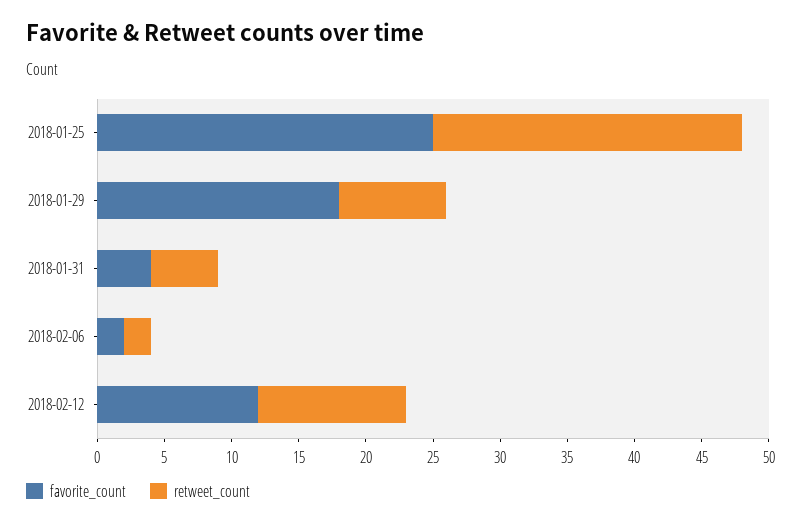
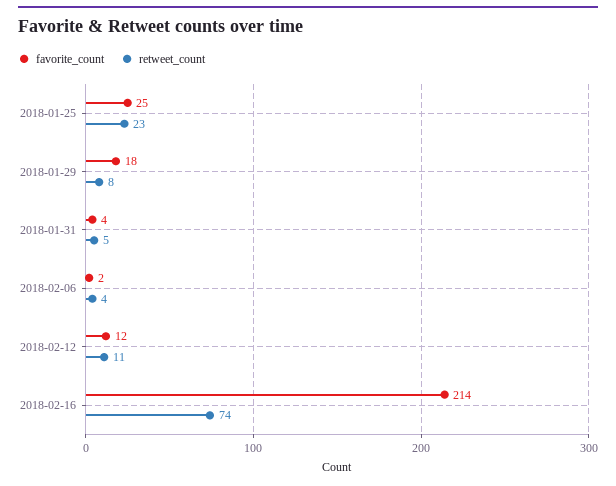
retweet_count, 2018-02-06: 2 -> 4
favorite_count, 2018-02-16: none -> 214
retweet_count, 2018-02-16: none -> 74

